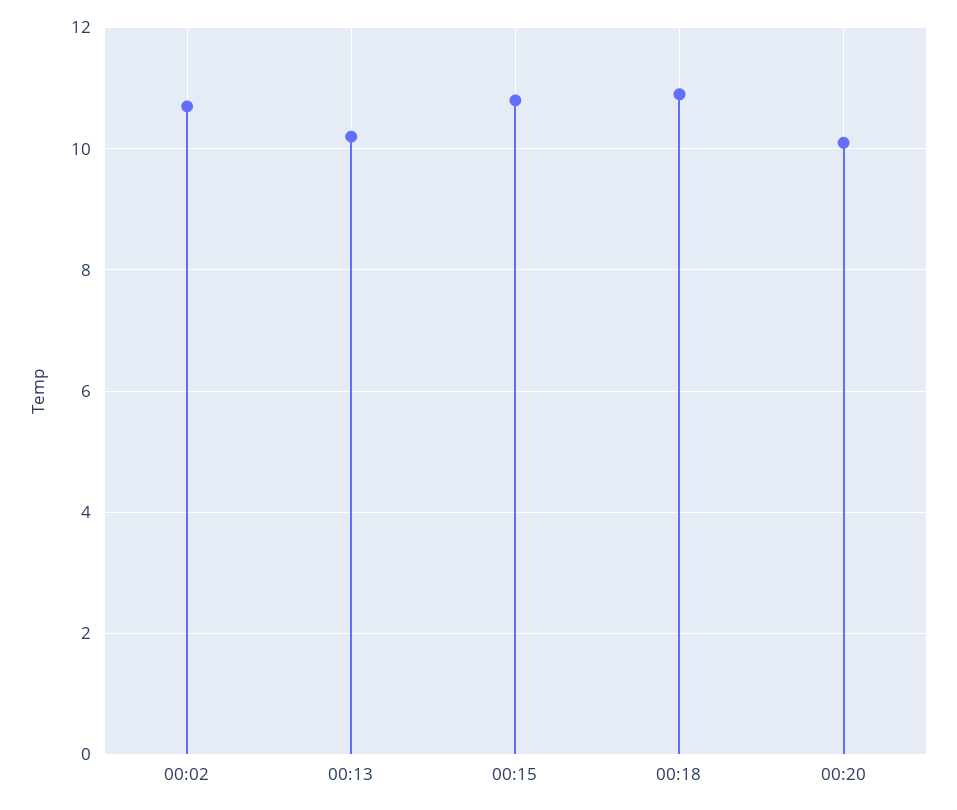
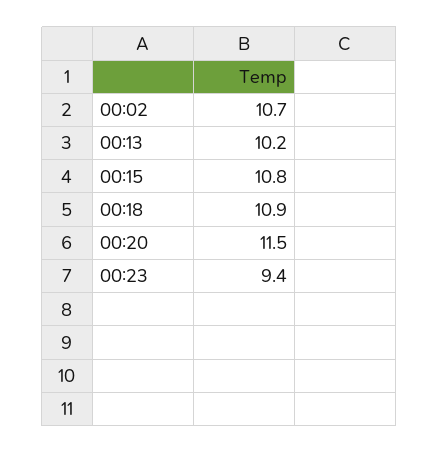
00:20: 10 -> 11.5
00:23: none -> 9.4

